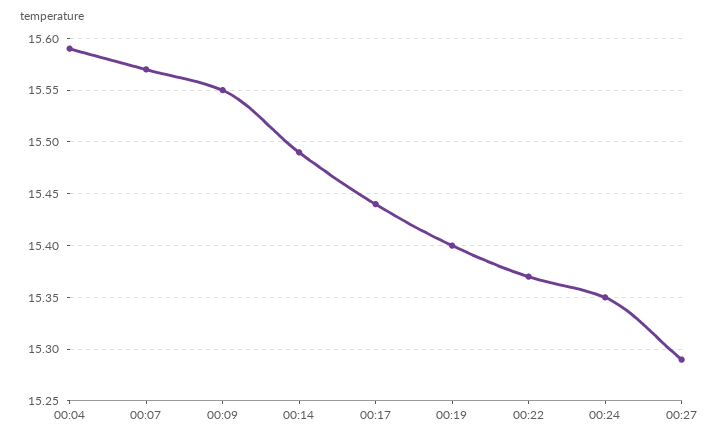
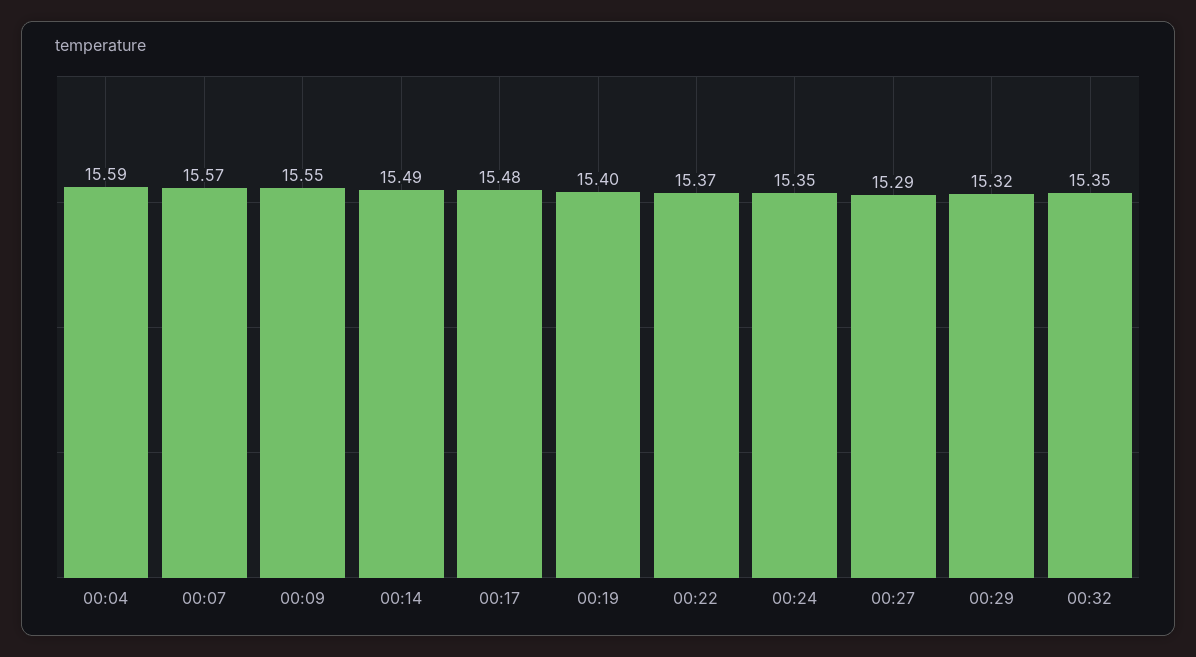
00:17: 15.44 -> 15.48
00:29: none -> 15.32
00:32: none -> 15.35

